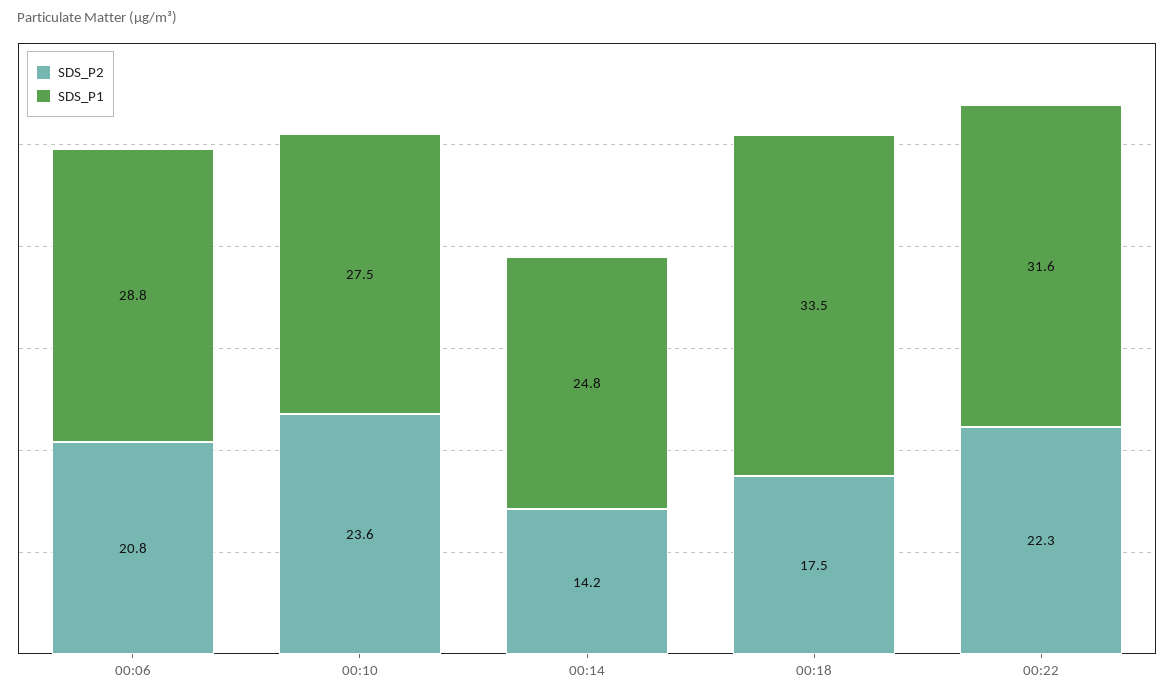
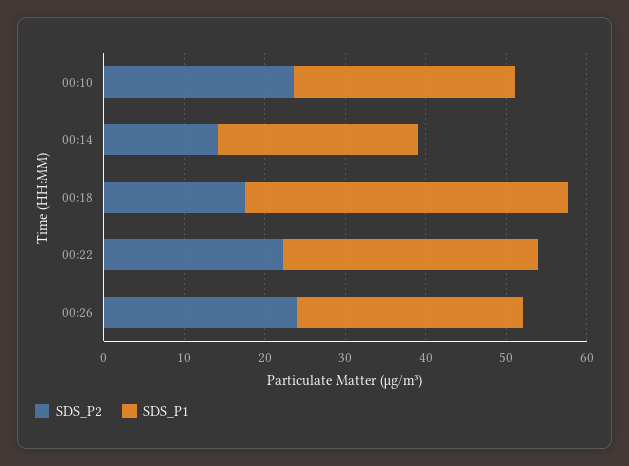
SDS_P2, 00:06: 20.8 -> none
SDS_P1, 00:06: 28.8 -> none
SDS_P1, 00:18: 33.5 -> 40
SDS_P2, 00:26: none -> 24
SDS_P1, 00:26: none -> 28

